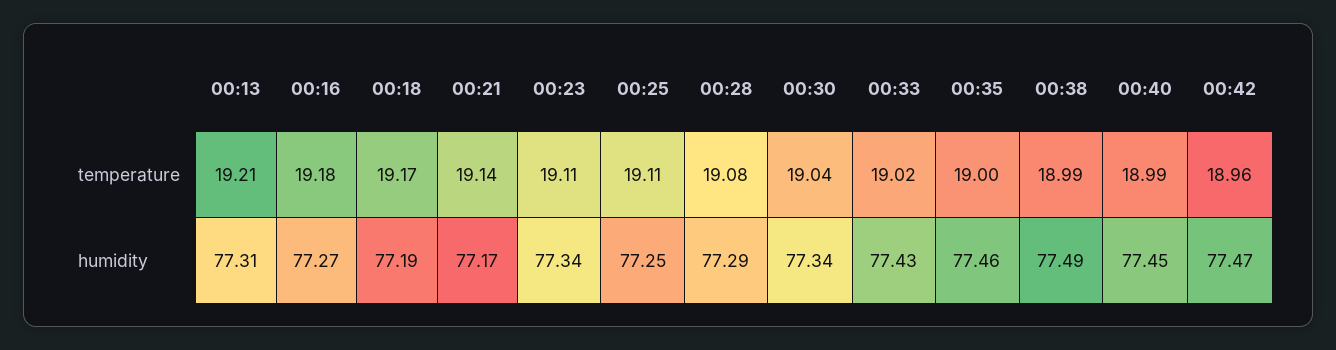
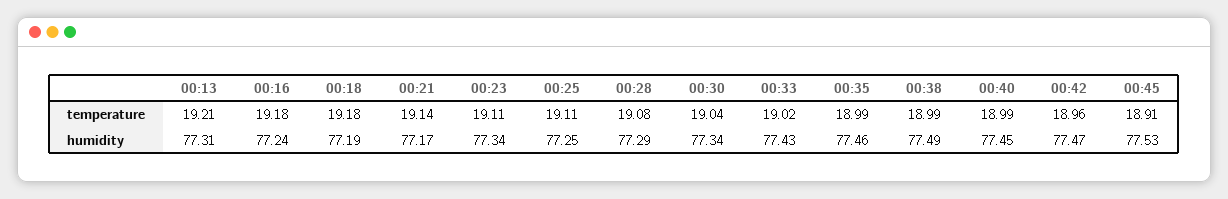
00:18, temperature: 19.17 -> 19.18
00:35, temperature: 19 -> 18.99
00:16, humidity: 77.27 -> 77.24
00:45, temperature: none -> 18.91
00:45, humidity: none -> 77.53

